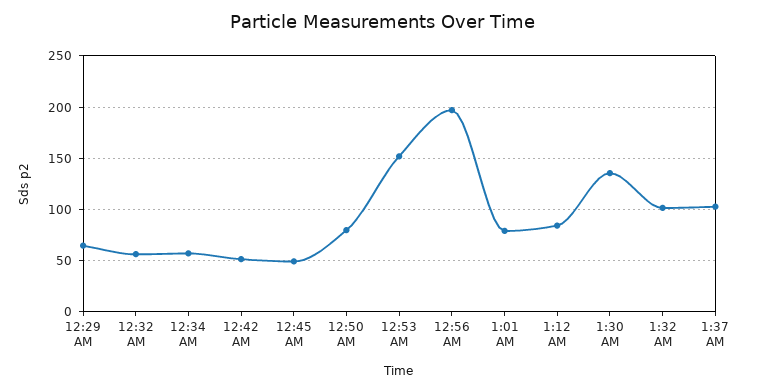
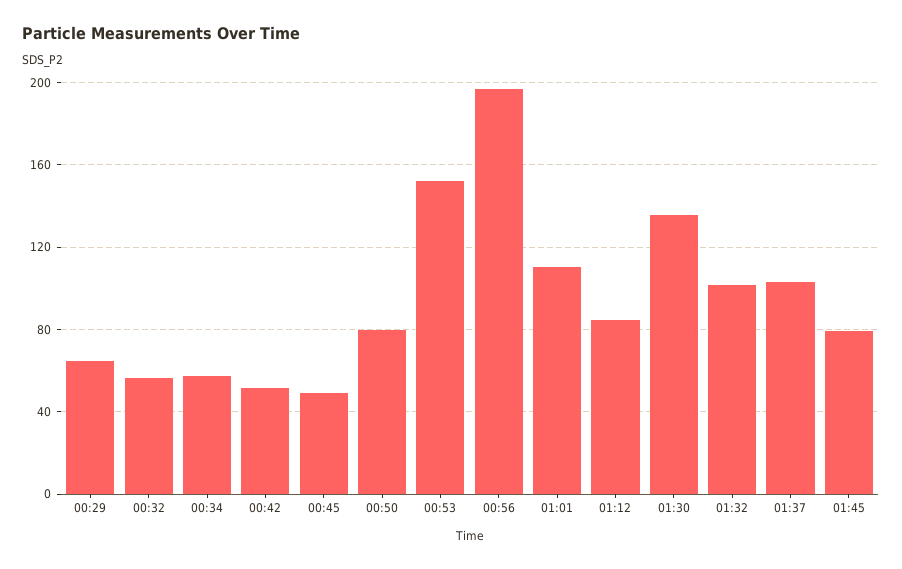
1:01 AM: 80 -> 110
01:45: none -> 80

